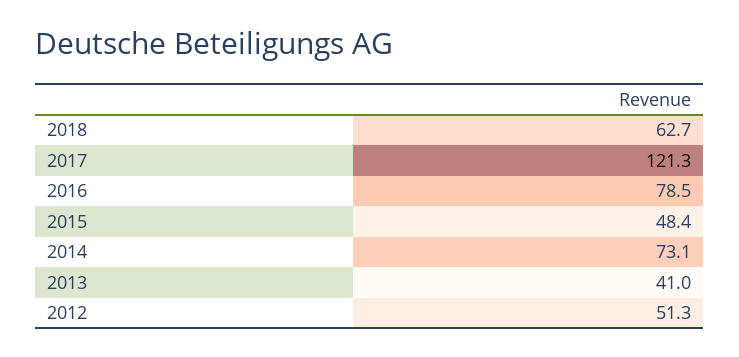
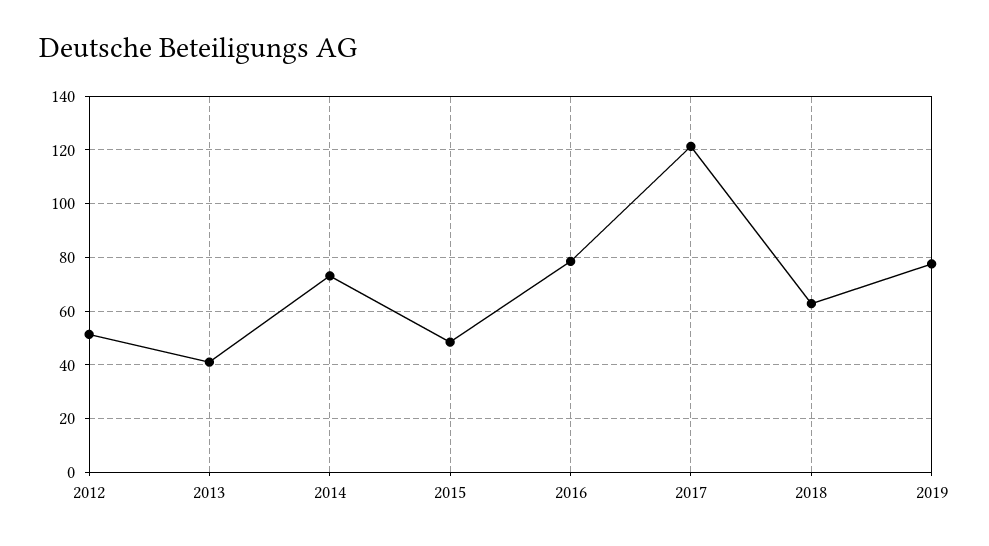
2019: none -> 77.5

